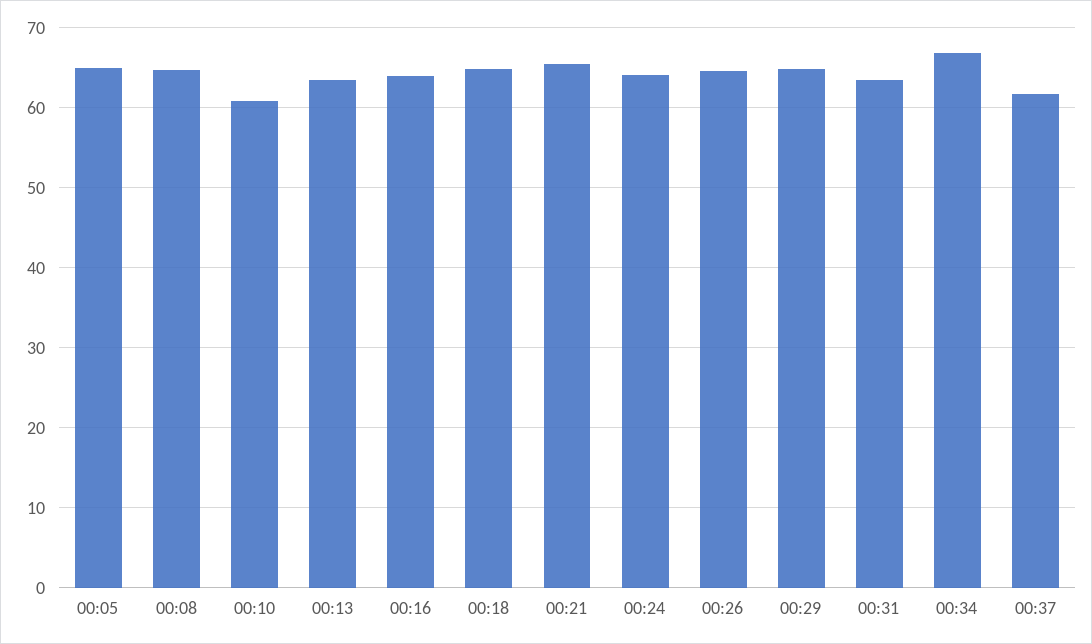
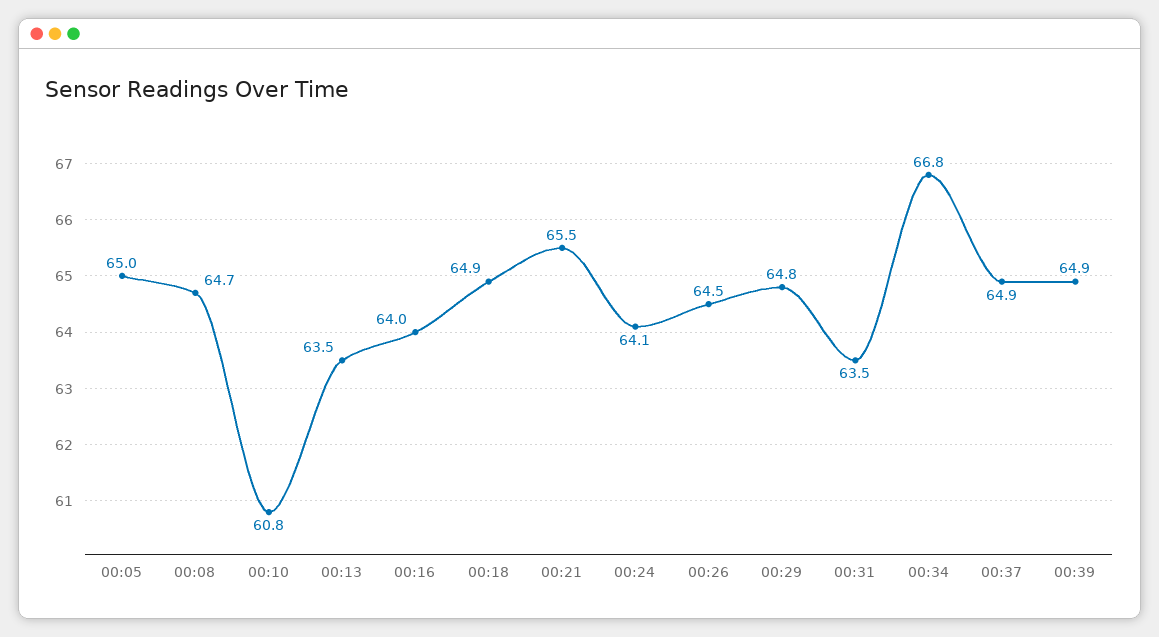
00:37: 62 -> 64.9
00:39: none -> 64.9

